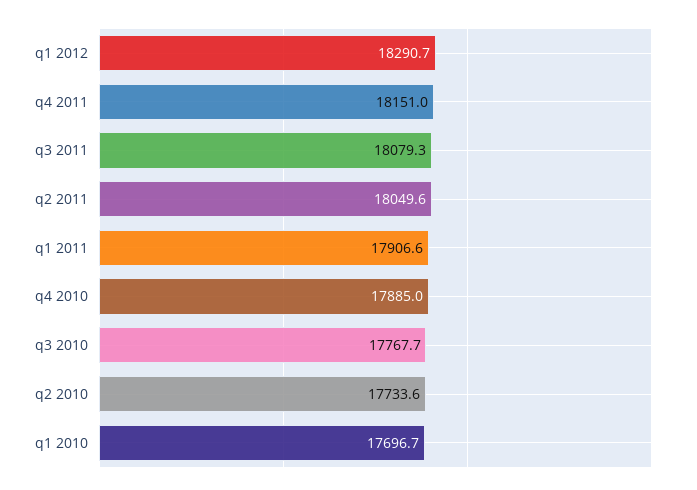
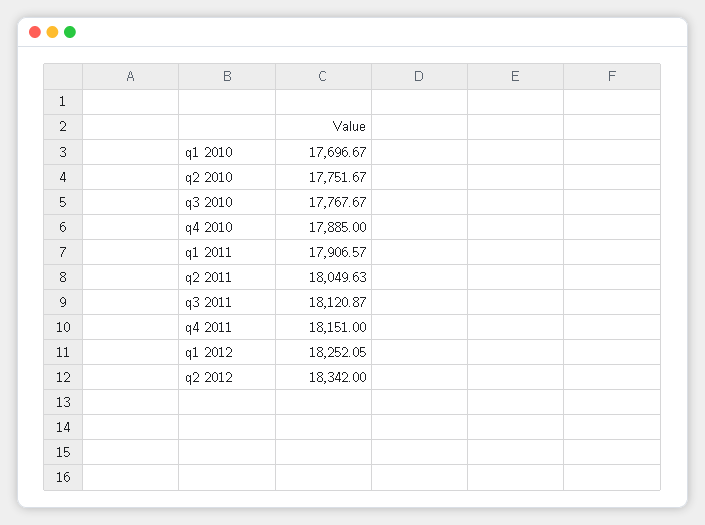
q1 2012: 18290.7 -> 18252.05
q3 2011: 18079.3 -> 18120.87
q2 2010: 17733.6 -> 17751.67
q2 2012: none -> 18342

